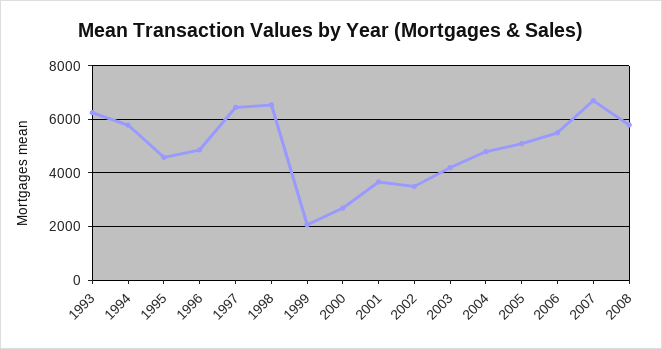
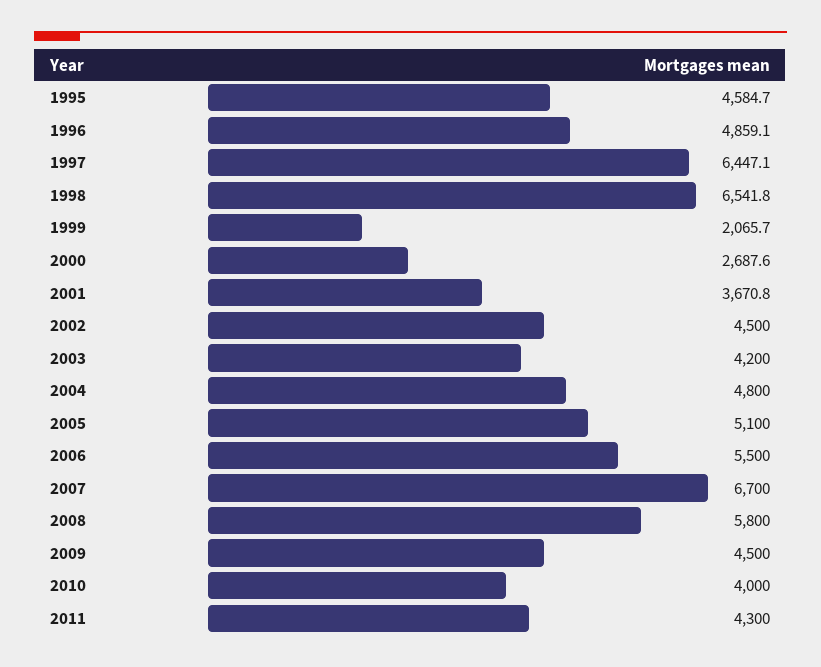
1993: 6250 -> none
1994: 5750 -> none
2002: 3500 -> 4500
2009: none -> 4500
2010: none -> 4000
2011: none -> 4300

